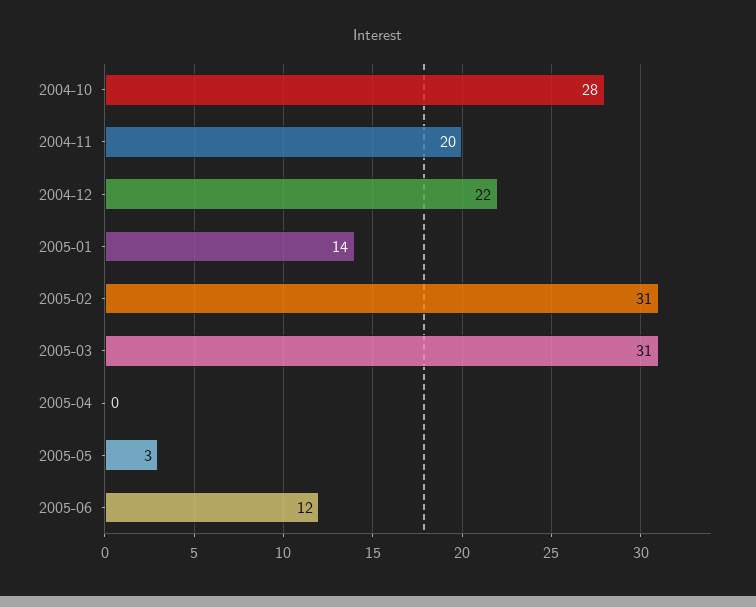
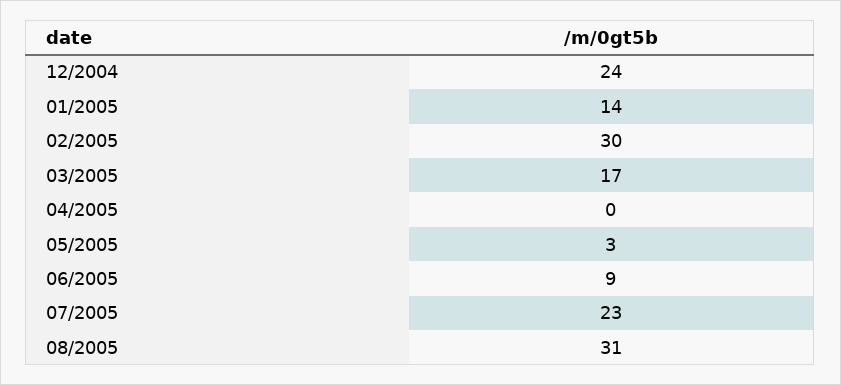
2004-10: 28 -> none
2004-11: 20 -> none
2004-12: 22 -> 24
2005-02: 31 -> 30
2005-03: 31 -> 17
2005-06: 12 -> 9
07/2005: none -> 23
08/2005: none -> 31

